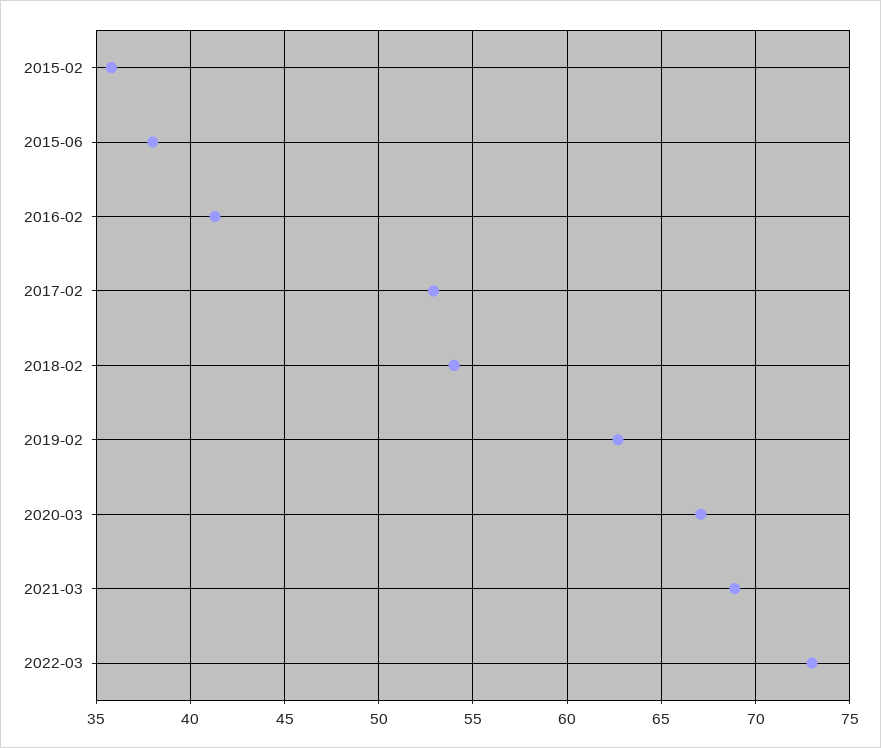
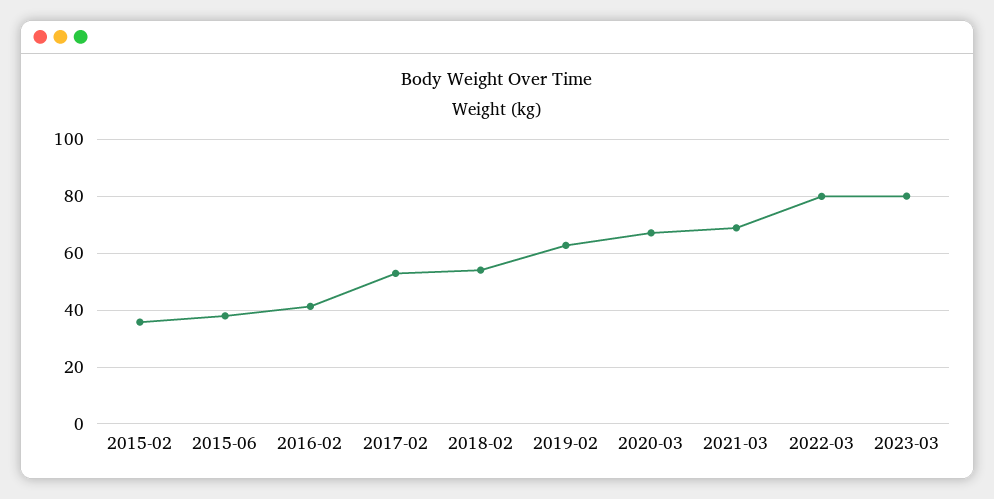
2022-03: 73 -> 80
2023-03: none -> 80

